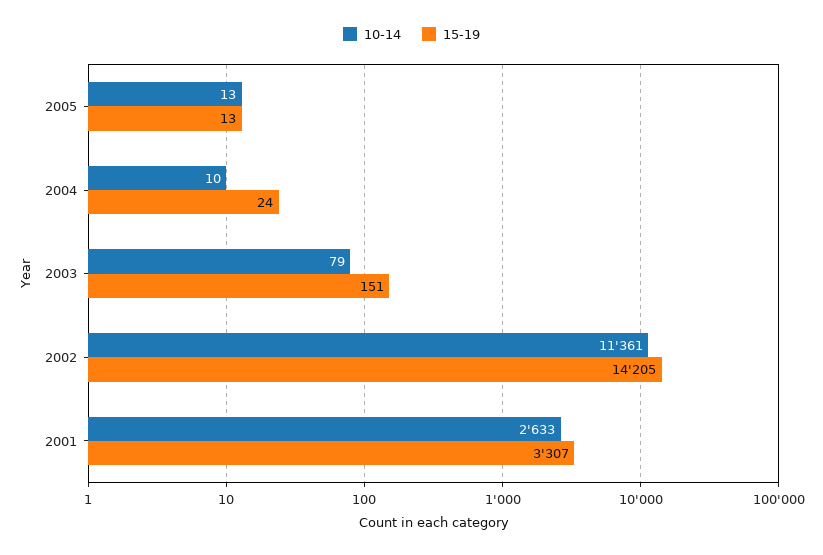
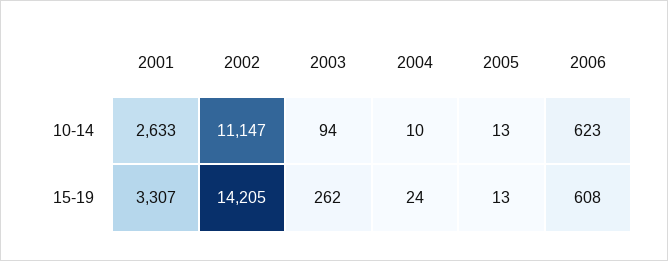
10-14, 2003: 79 -> 94
15-19, 2003: 151 -> 262
10-14, 2002: 11361 -> 11147
10-14, 2006: none -> 623
15-19, 2006: none -> 608

